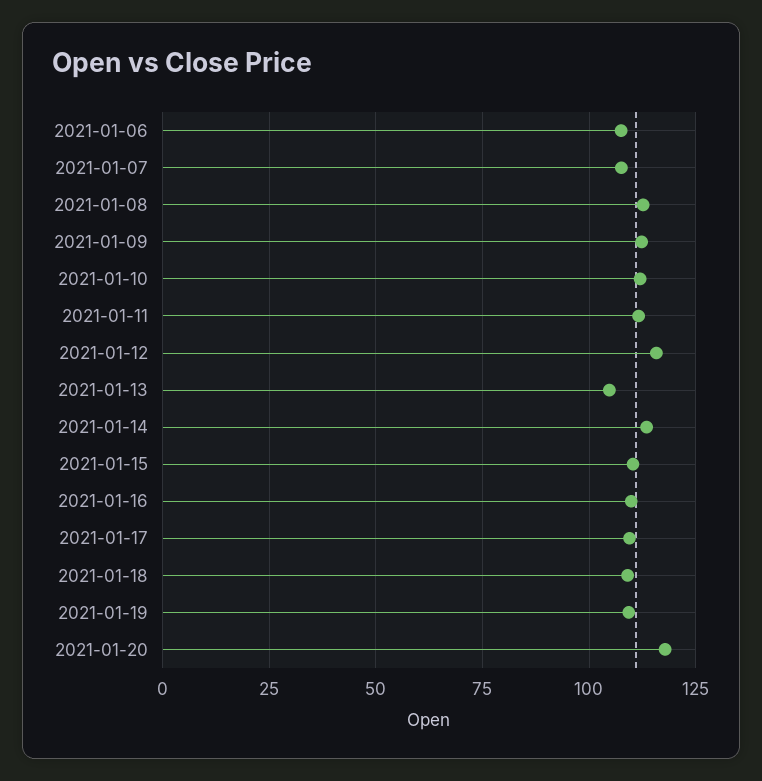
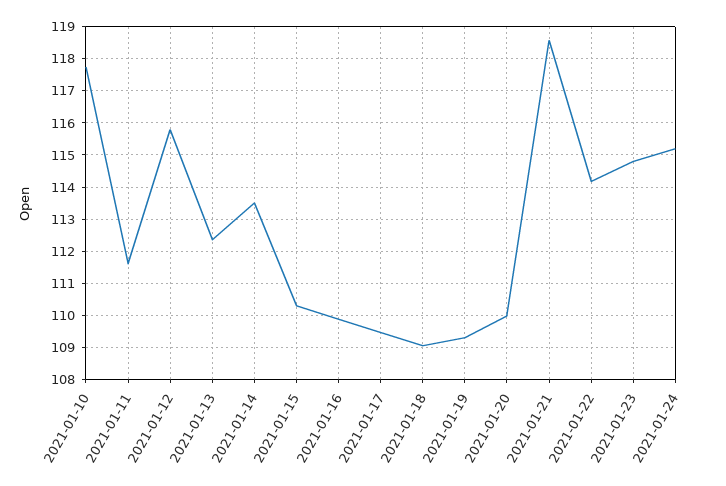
2021-01-06: 107.5 -> none
2021-01-07: 107.5 -> none
2021-01-08: 112.5 -> none
2021-01-09: 112.5 -> none
2021-01-10: 112.5 -> 117.8
2021-01-13: 105 -> 112.4
2021-01-20: 117.5 -> 110
2021-01-21: none -> 118.6
2021-01-22: none -> 114.2
2021-01-23: none -> 114.8
2021-01-24: none -> 115.2

